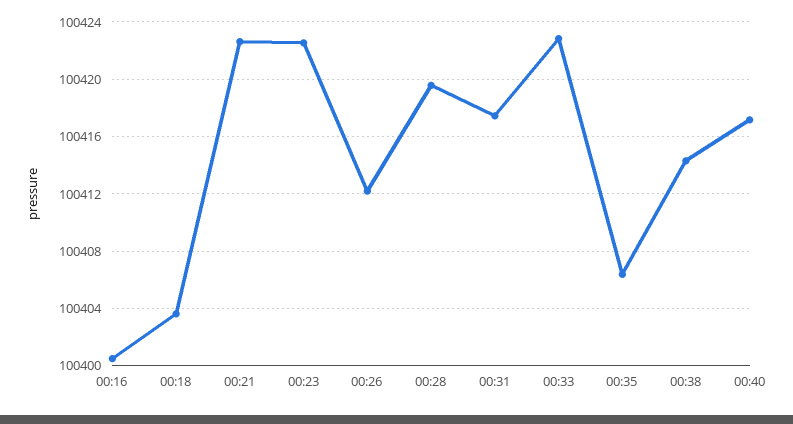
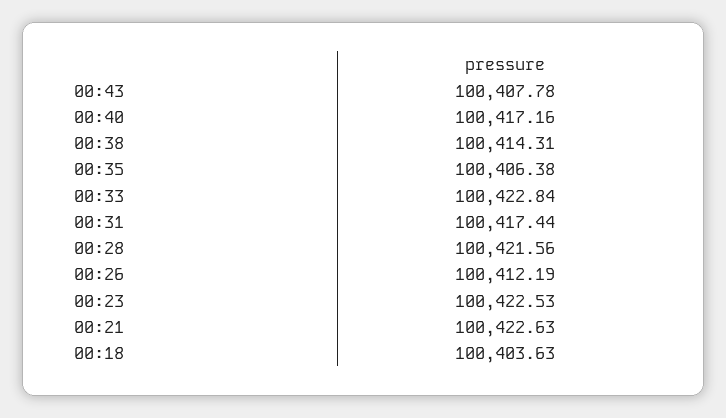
00:16: 100400.5 -> none
00:28: 100419.5 -> 100421.56
00:43: none -> 100407.78

